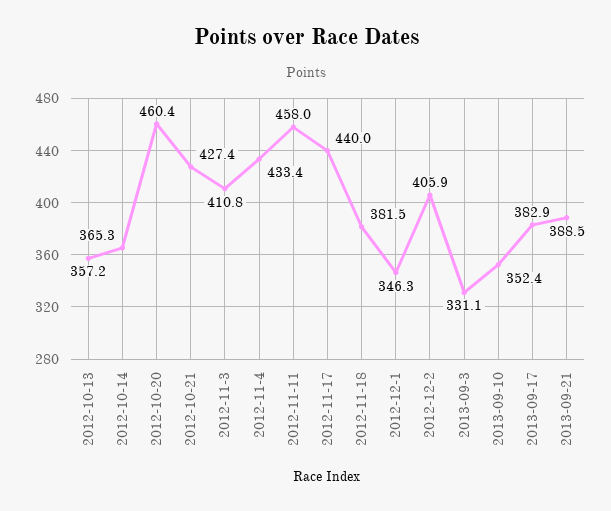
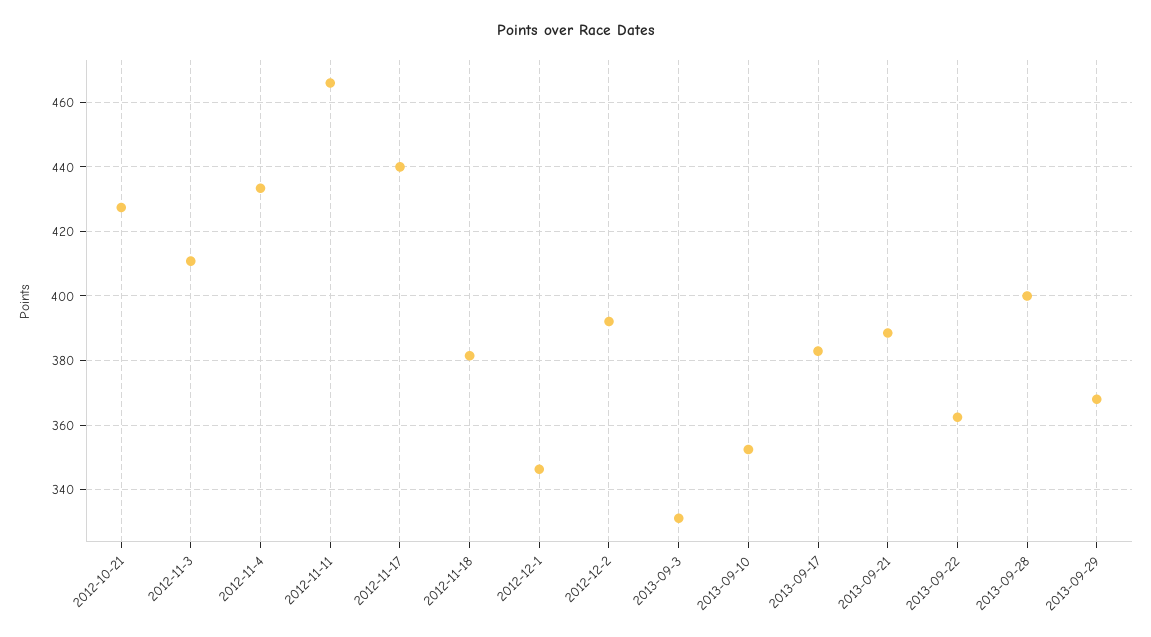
2012-10-13: 357.2 -> none
2012-10-14: 365.3 -> none
2012-10-20: 460.4 -> none
2012-11-11: 458 -> 466
2012-12-2: 405.9 -> 392
2013-09-22: none -> 362
2013-09-28: none -> 400
2013-09-29: none -> 368

